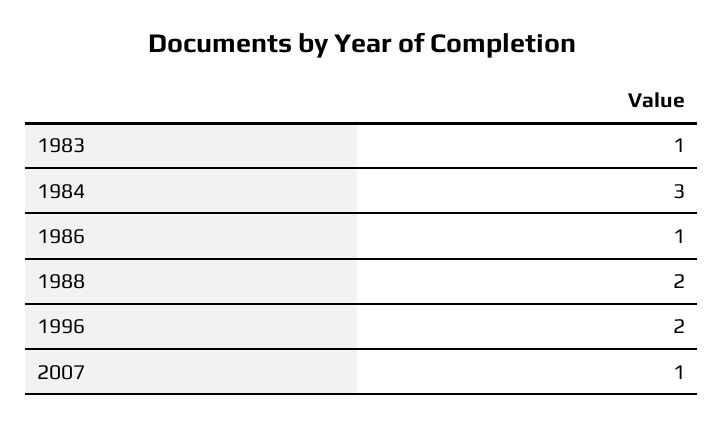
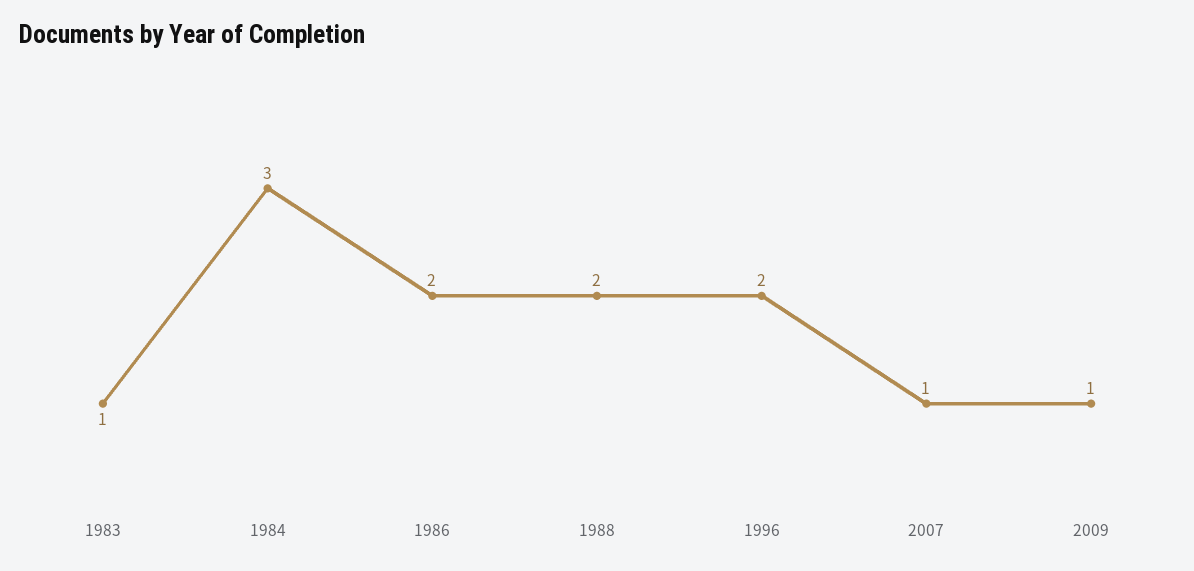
1986: 1 -> 2
2009: none -> 1

